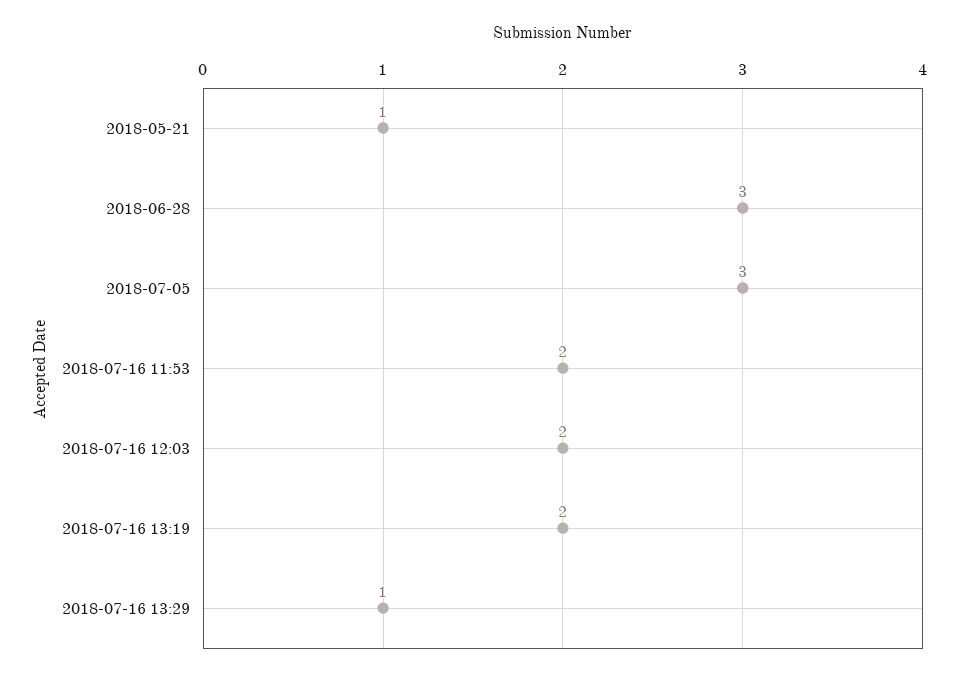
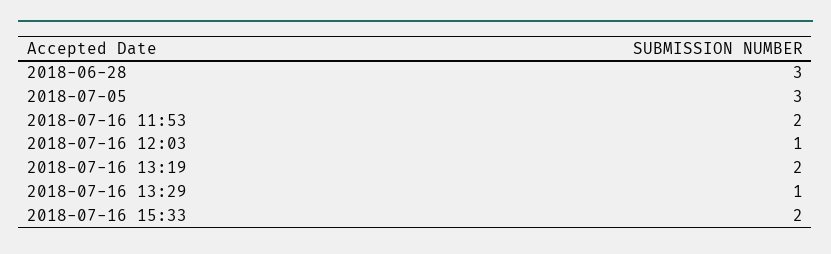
2018-05-21: 1 -> none
2018-07-16 12:03: 2 -> 1
2018-07-16 15:33: none -> 2

